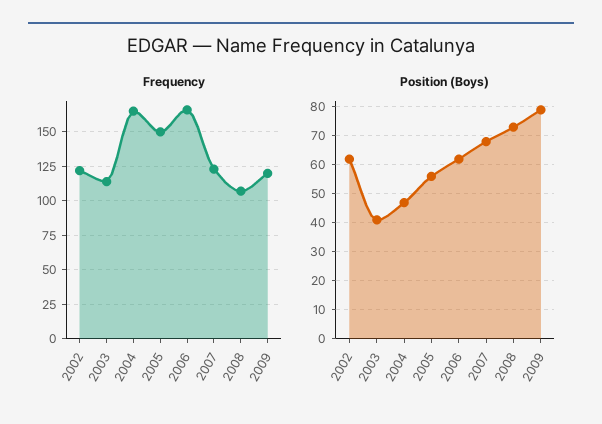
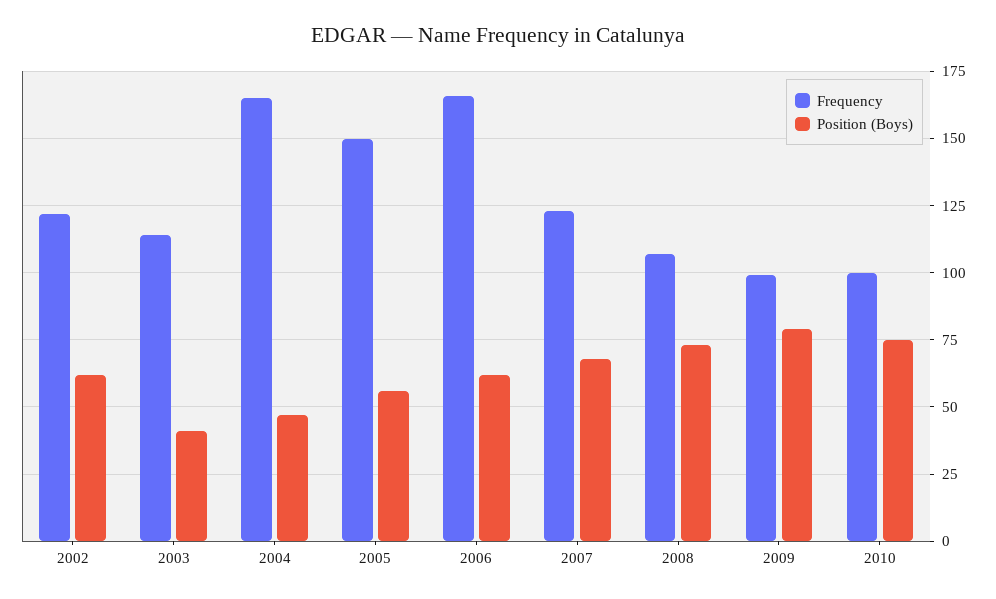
Frequency, 2009: 120 -> 100
Frequency, 2010: none -> 100
Position (Boys), 2010: none -> 75

